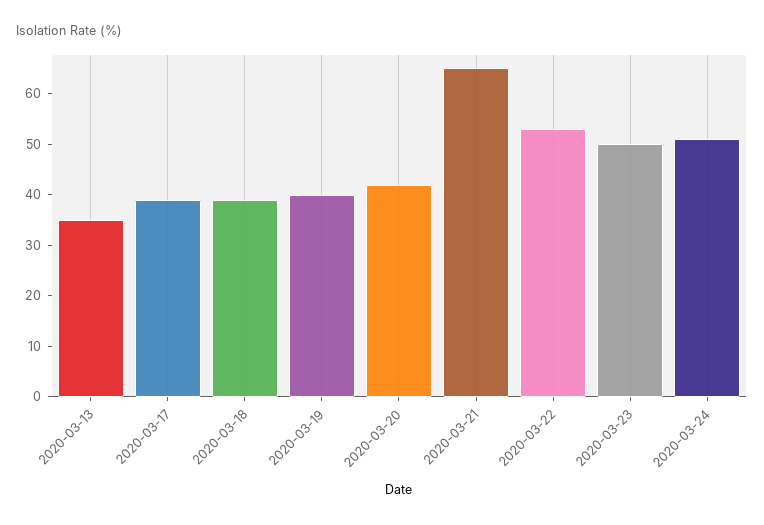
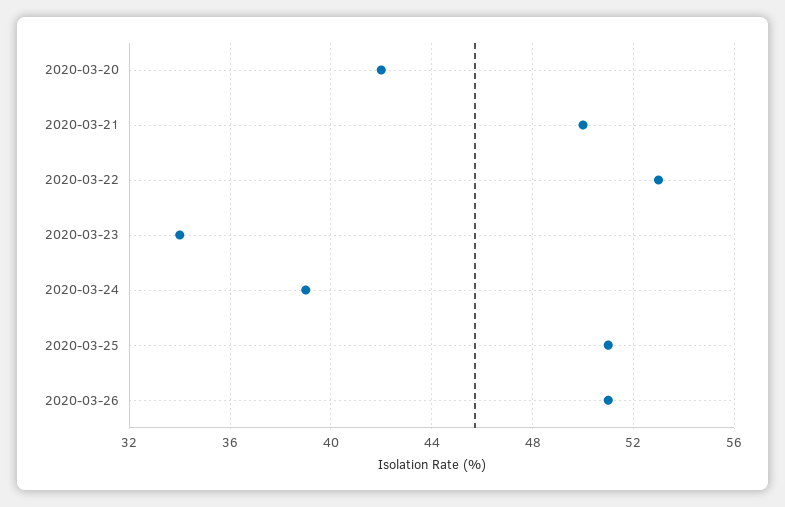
2020-03-13: 35 -> none
2020-03-17: 40 -> none
2020-03-18: 40 -> none
2020-03-19: 40 -> none
2020-03-21: 65 -> 50
2020-03-23: 50 -> 34
2020-03-24: 50 -> 39
2020-03-25: none -> 51
2020-03-26: none -> 51

